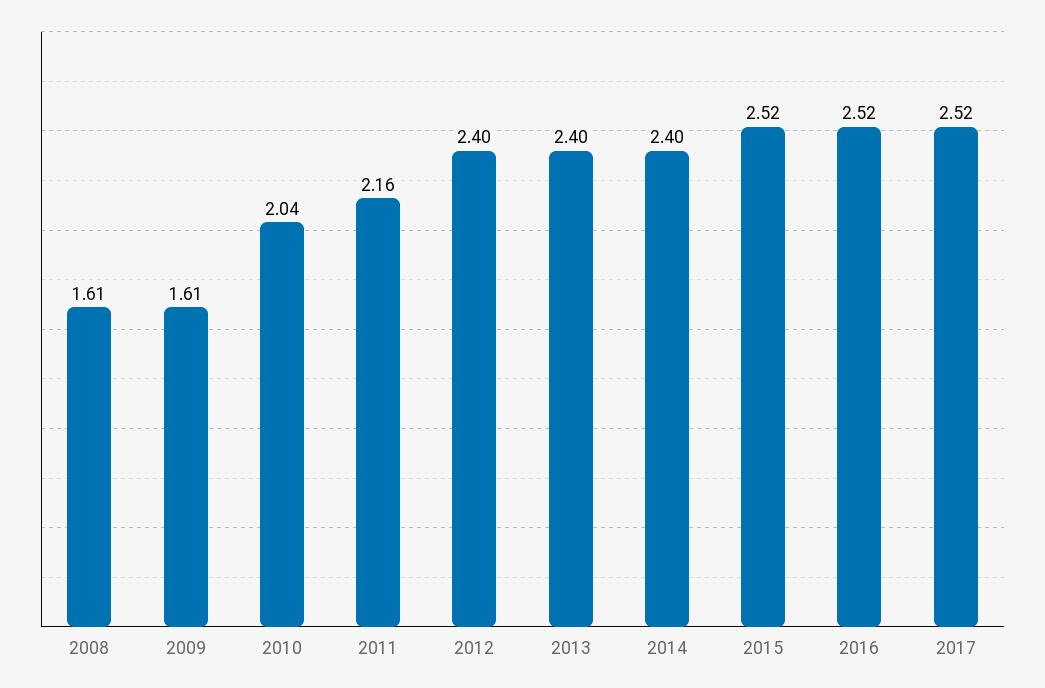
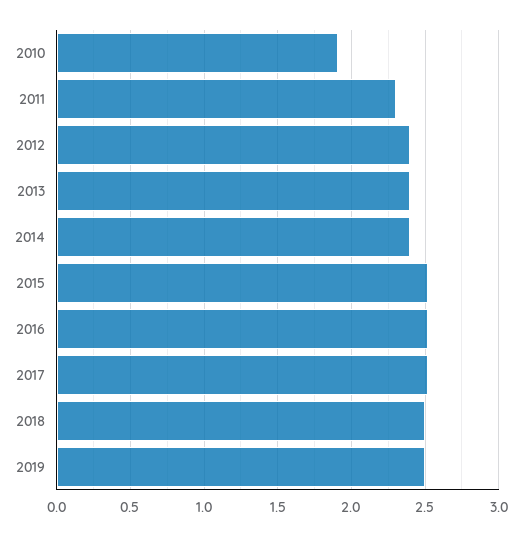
2008: 1.61 -> none
2009: 1.61 -> none
2010: 2.04 -> 1.9
2011: 2.16 -> 2.3
2018: none -> 2.5
2019: none -> 2.5

